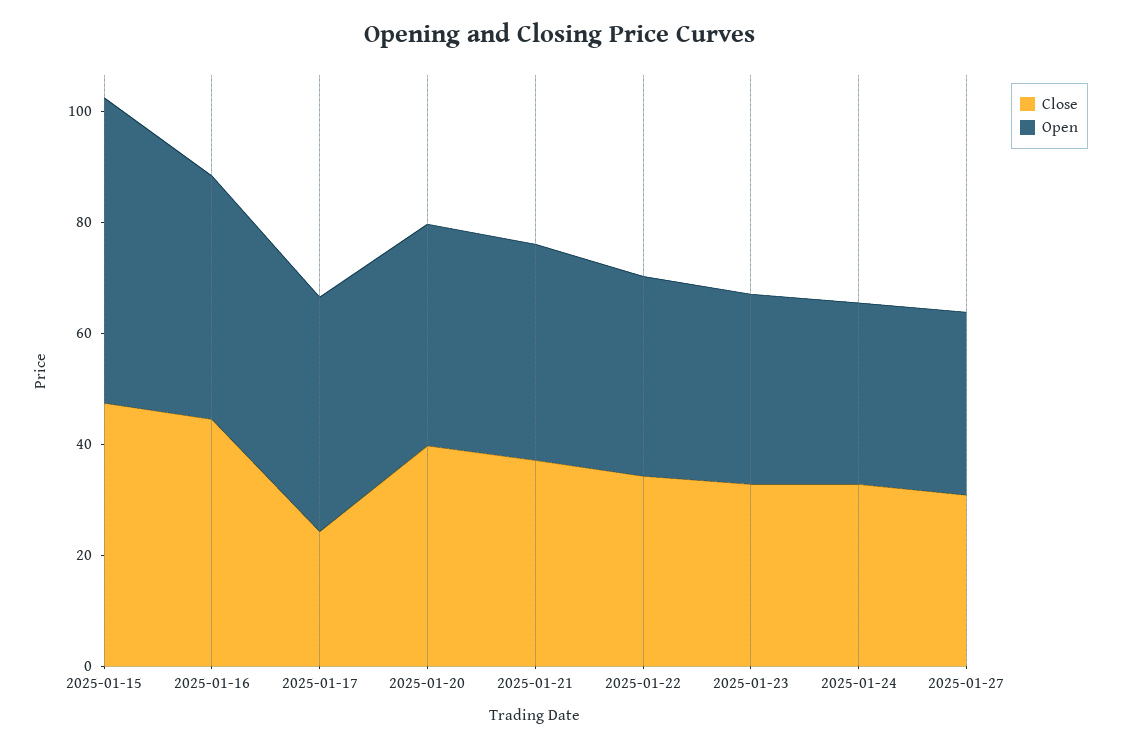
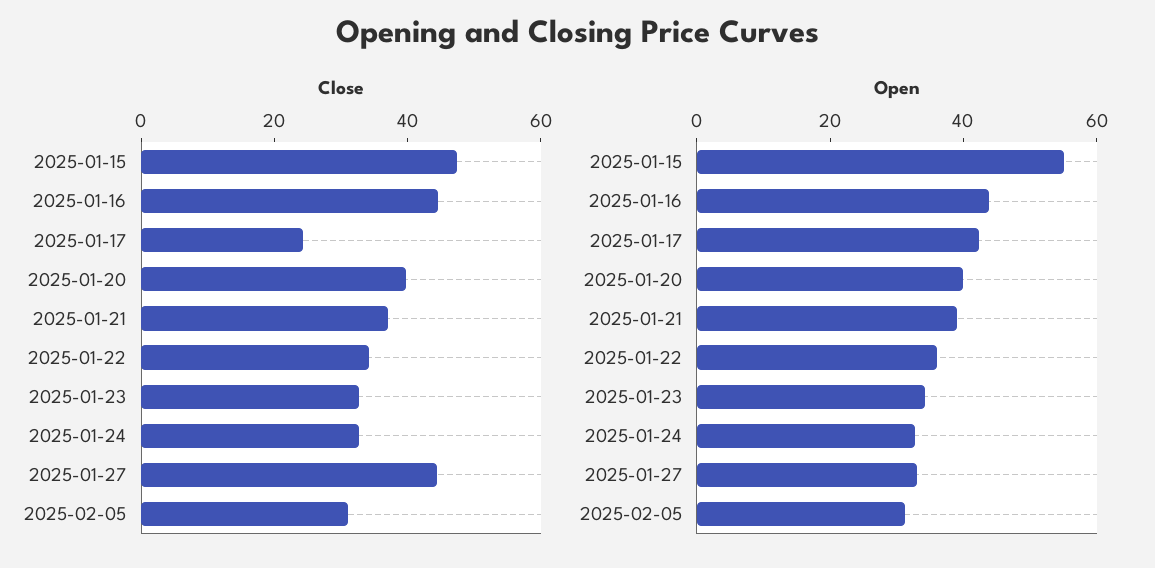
Close, 2025-01-27: 30 -> 45
Close, 2025-02-05: none -> 30
Open, 2025-02-05: none -> 30

